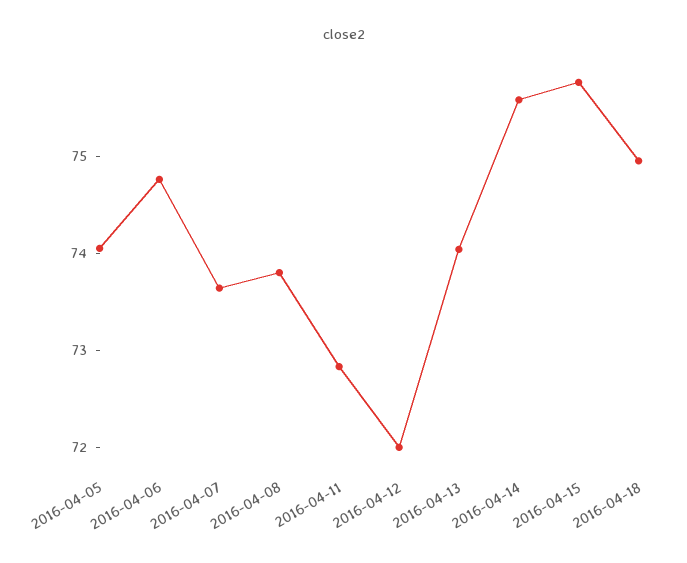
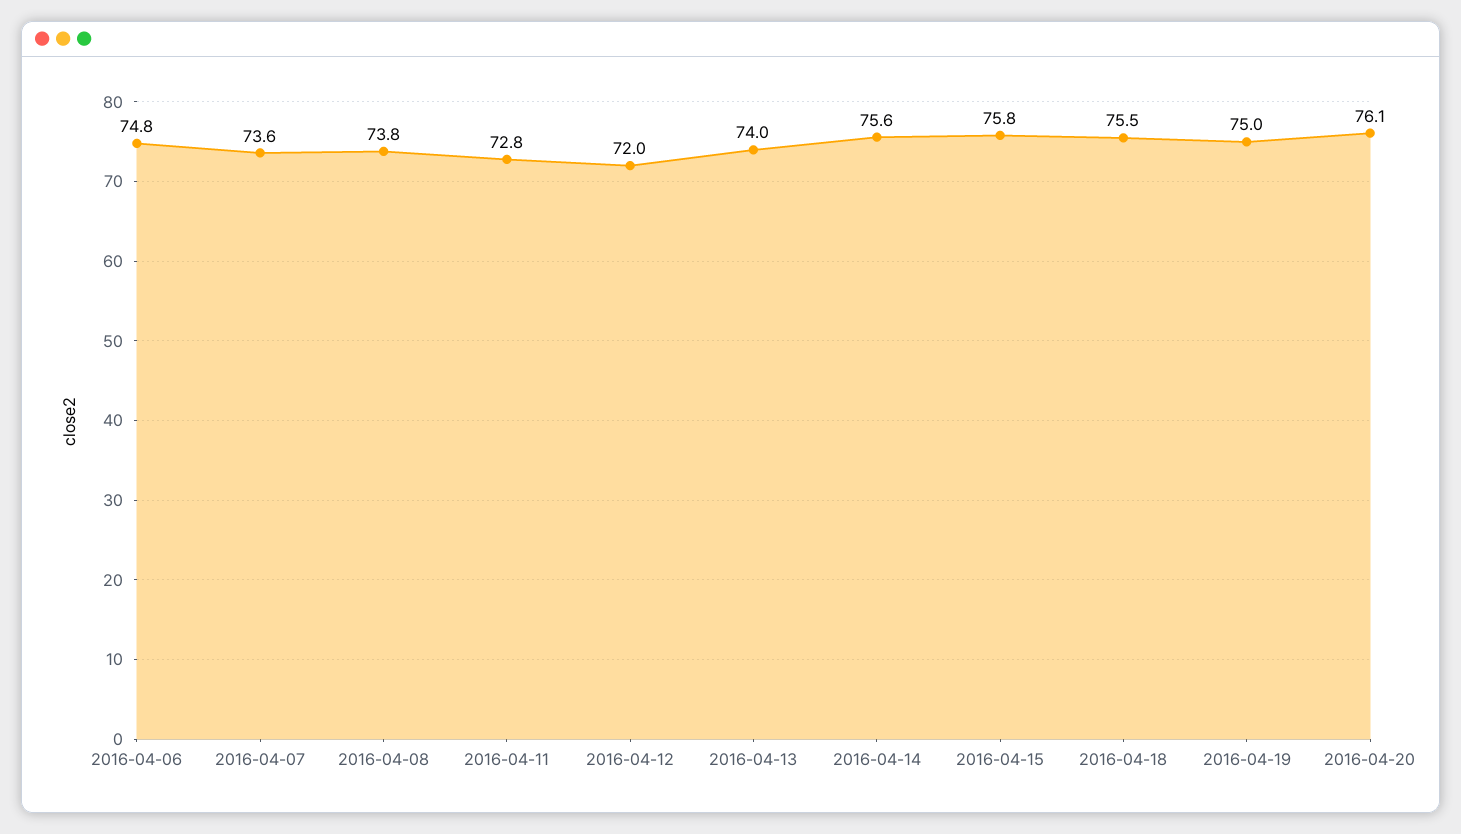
2016-04-05: 74 -> none
2016-04-18: 75 -> 75.5
2016-04-19: none -> 75
2016-04-20: none -> 76.1

